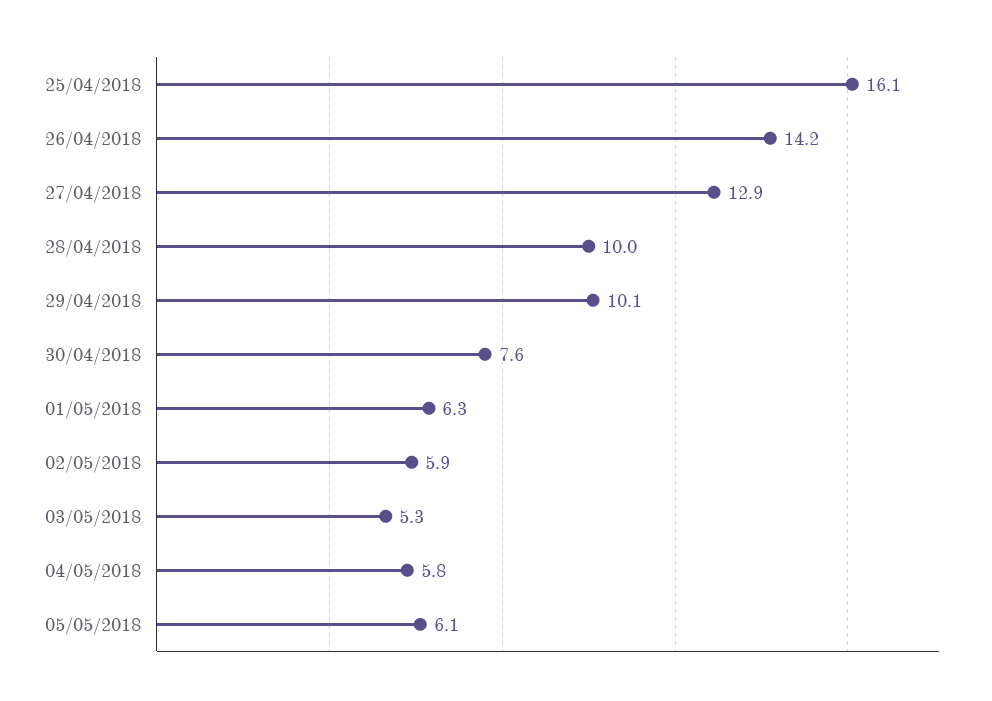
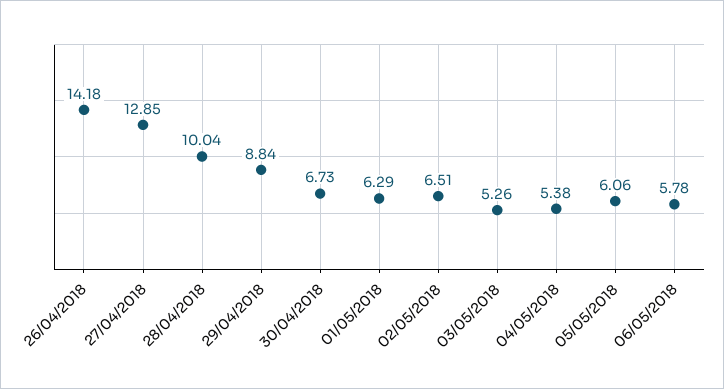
25/04/2018: 16.1 -> none
29/04/2018: 10.1 -> 8.84
30/04/2018: 7.6 -> 6.73
02/05/2018: 5.9 -> 6.51
04/05/2018: 5.8 -> 5.38
06/05/2018: none -> 5.78

